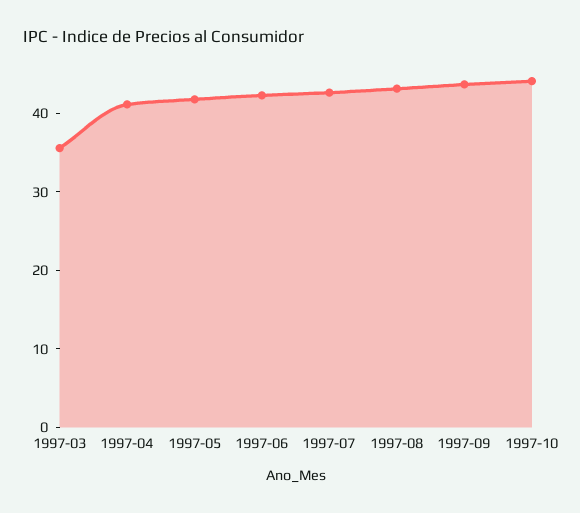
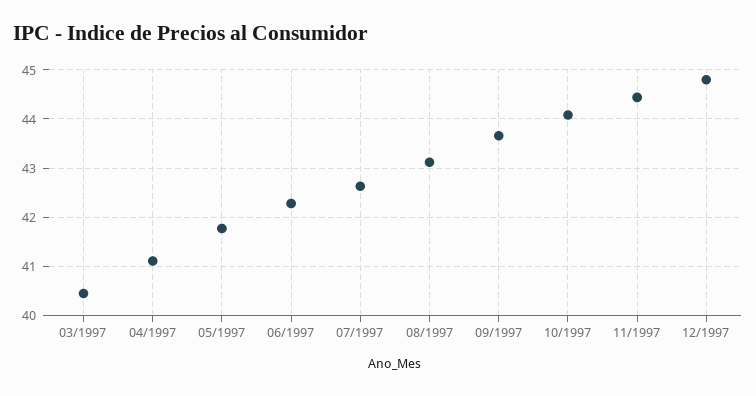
1997-03: 36 -> 40.4
11/1997: none -> 44.4
12/1997: none -> 44.8

